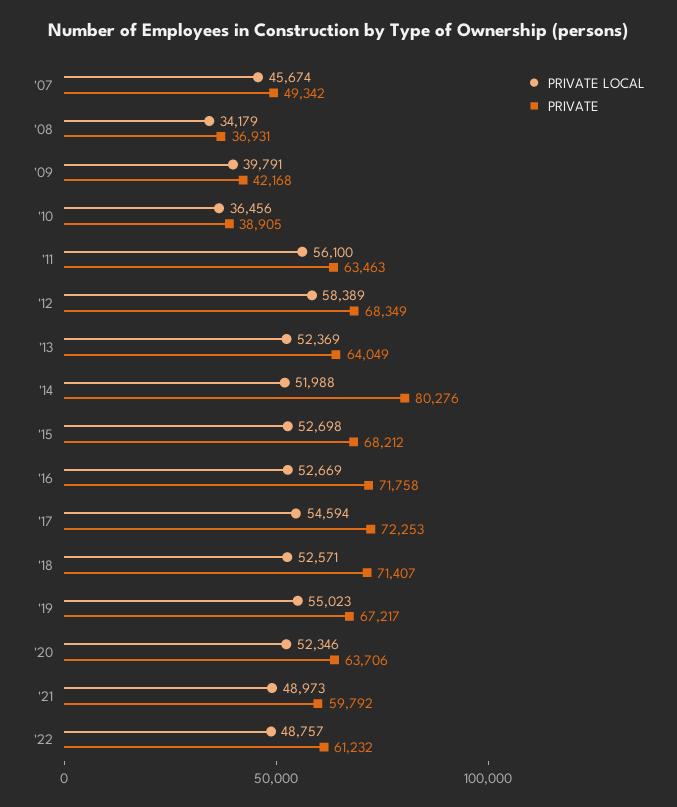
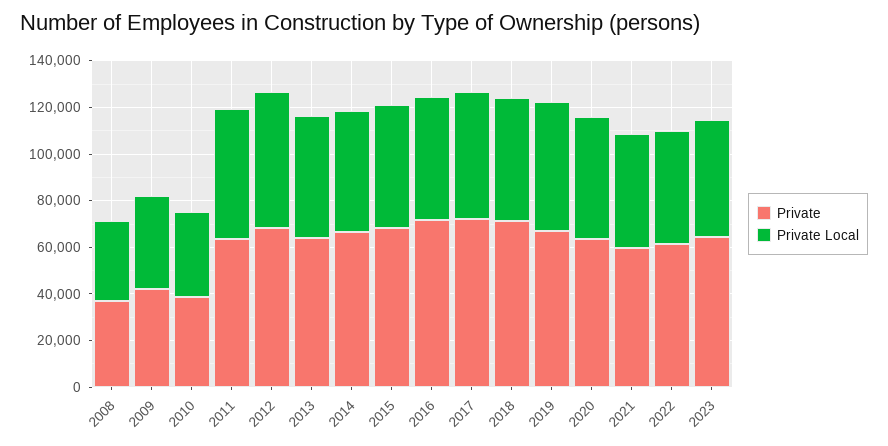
PRIVATE LOCAL, '07: 45674 -> none
PRIVATE, '07: 49342 -> none
PRIVATE, '14: 80276 -> 65000
PRIVATE, 2023: none -> 65000
PRIVATE LOCAL, 2023: none -> 50000

